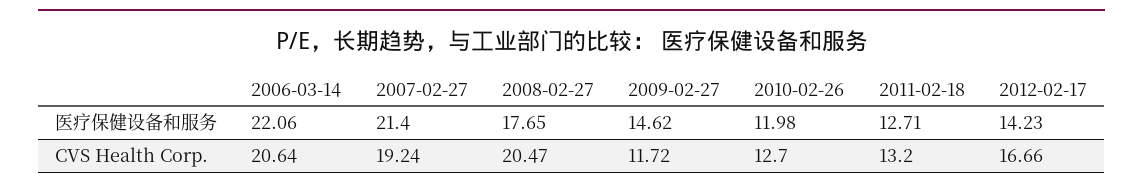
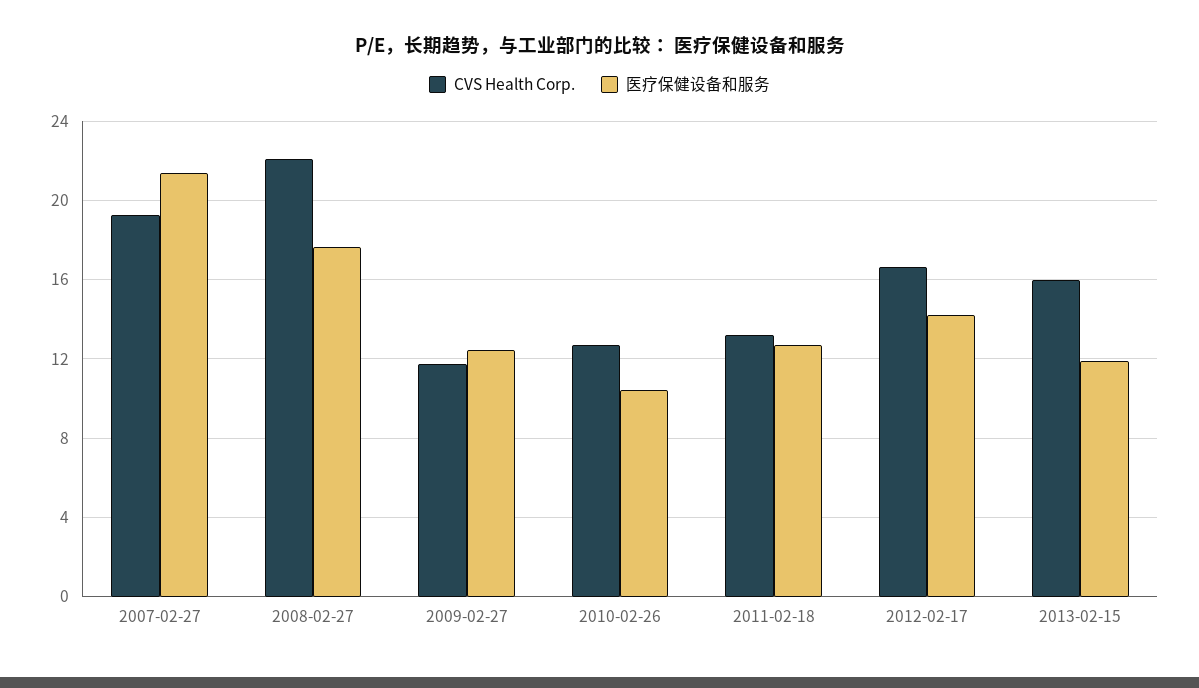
医疗保健设备和服务, 2006-03-14: 22.06 -> none
医疗保健设备和服务, 2009-02-27: 14.62 -> 12.5
医疗保健设备和服务, 2010-02-26: 11.98 -> 10.5
CVS Health Corp., 2006-03-14: 20.64 -> none
CVS Health Corp., 2008-02-27: 20.47 -> 22
CVS Health Corp., 2013-02-15: none -> 16
医疗保健设备和服务, 2013-02-15: none -> 12

